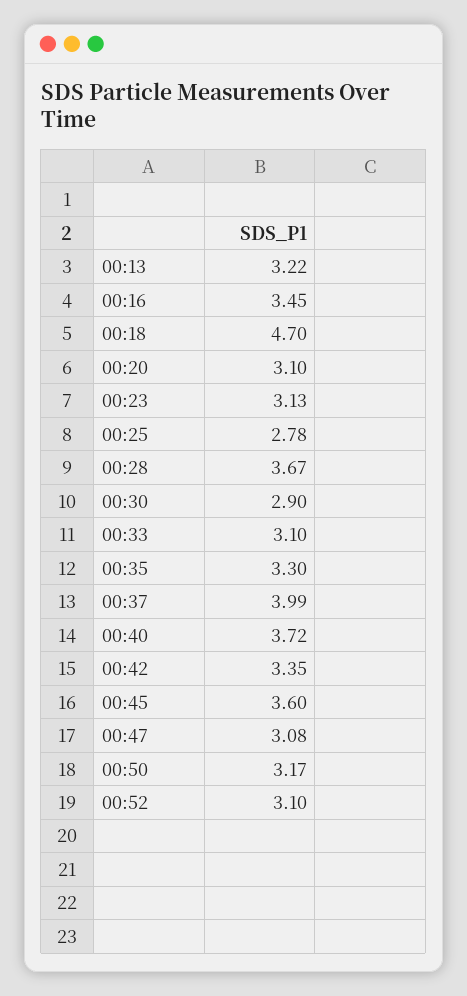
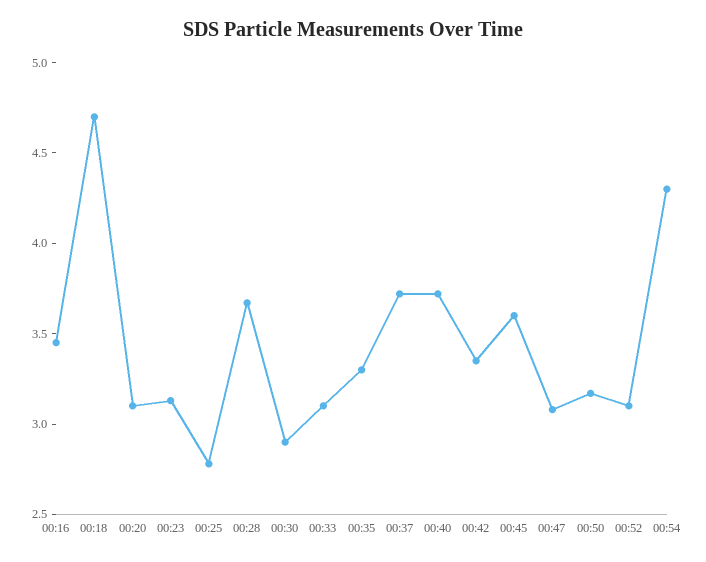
00:13: 3.22 -> none
00:37: 3.99 -> 3.7
00:54: none -> 4.3

